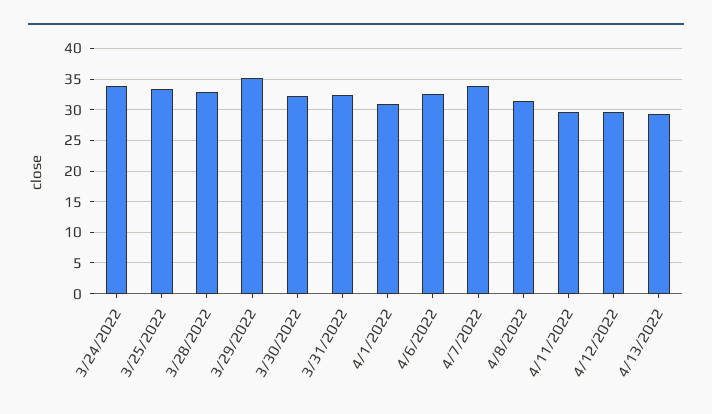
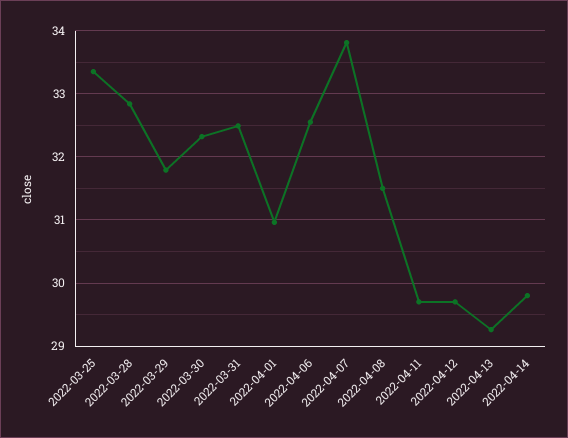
3/24/2022: 34 -> none
3/29/2022: 35 -> 31.8
2022-04-14: none -> 29.8

